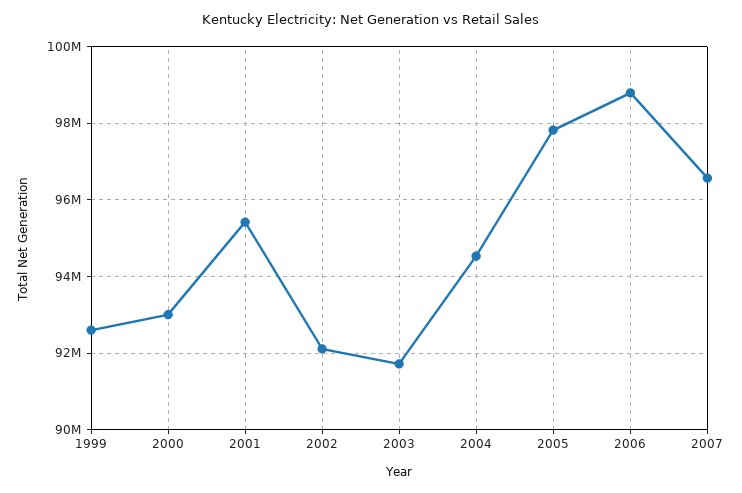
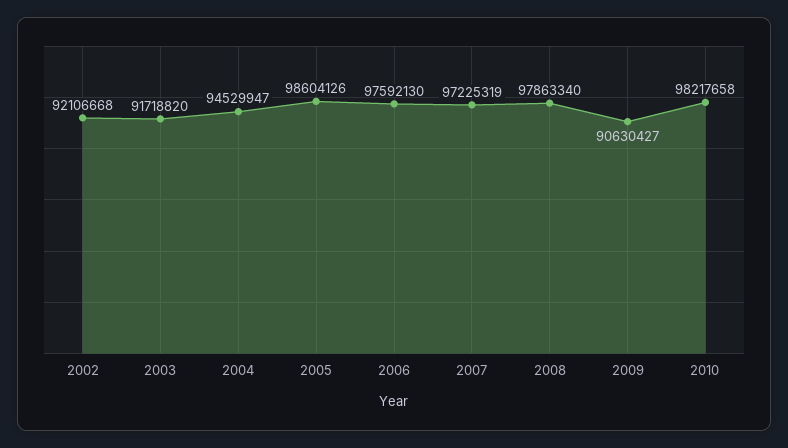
1999: 92600000 -> none
2000: 93000000 -> none
2001: 95400000 -> none
2005: 97800000 -> 98604126
2006: 98800000 -> 97592130
2007: 96600000 -> 97225319
2008: none -> 97863340
2009: none -> 90630427
2010: none -> 98217658

